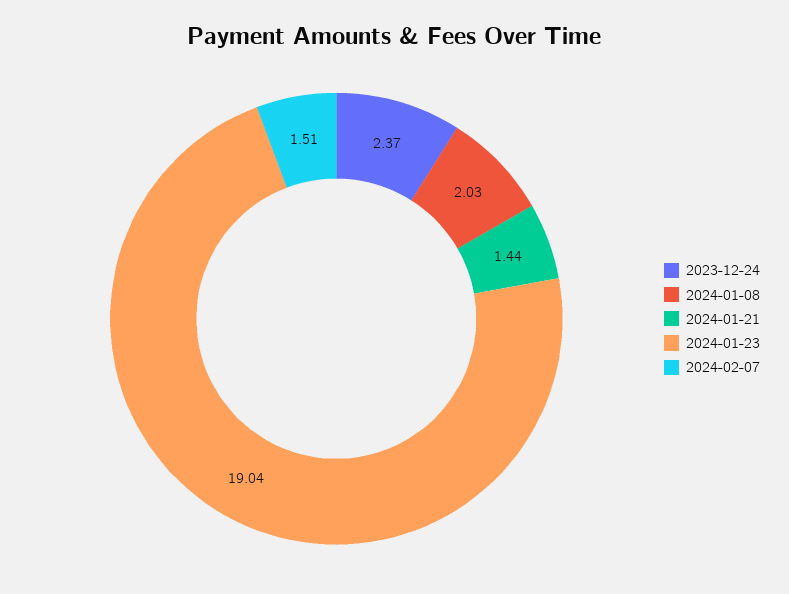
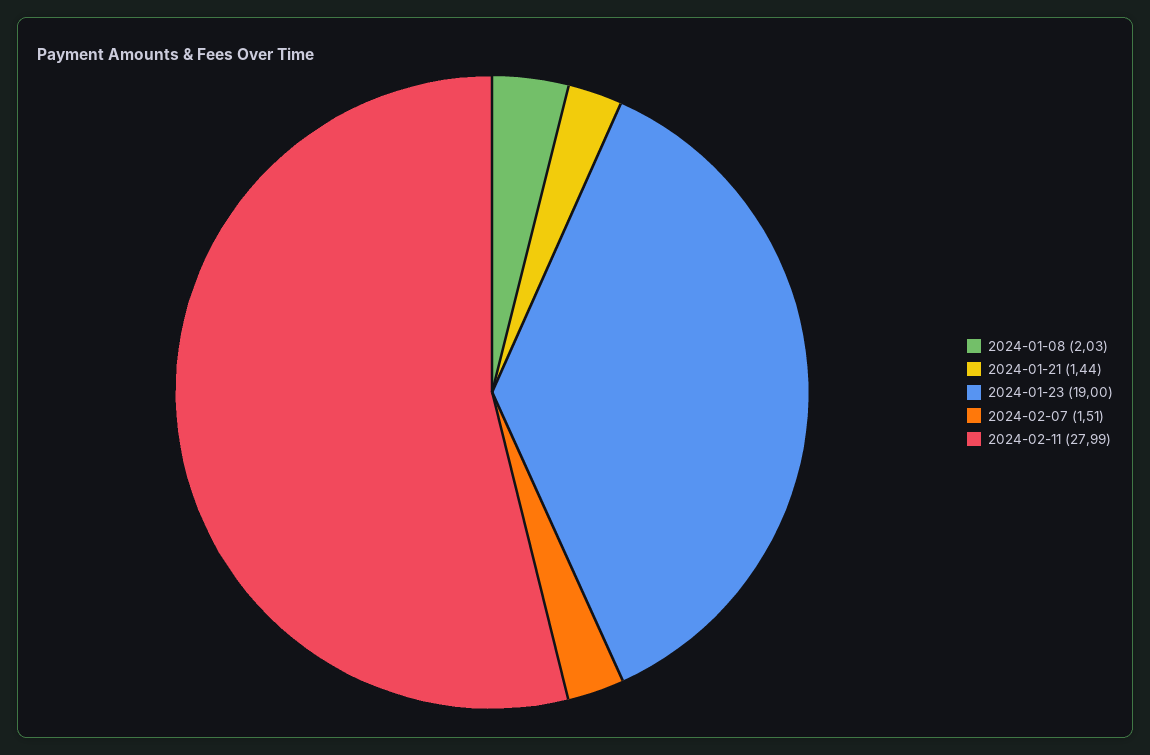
2023-12-24: 2.37 -> none
2024-01-23: 19.04 -> 19
2024-02-11: none -> 27.99

